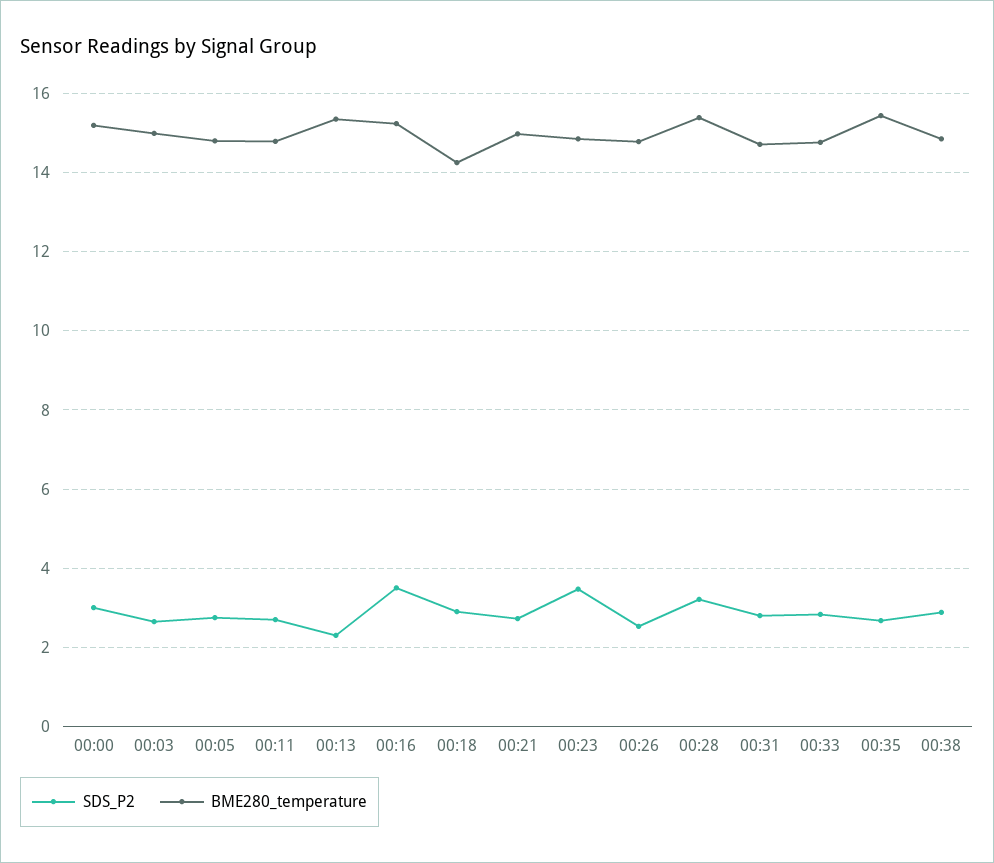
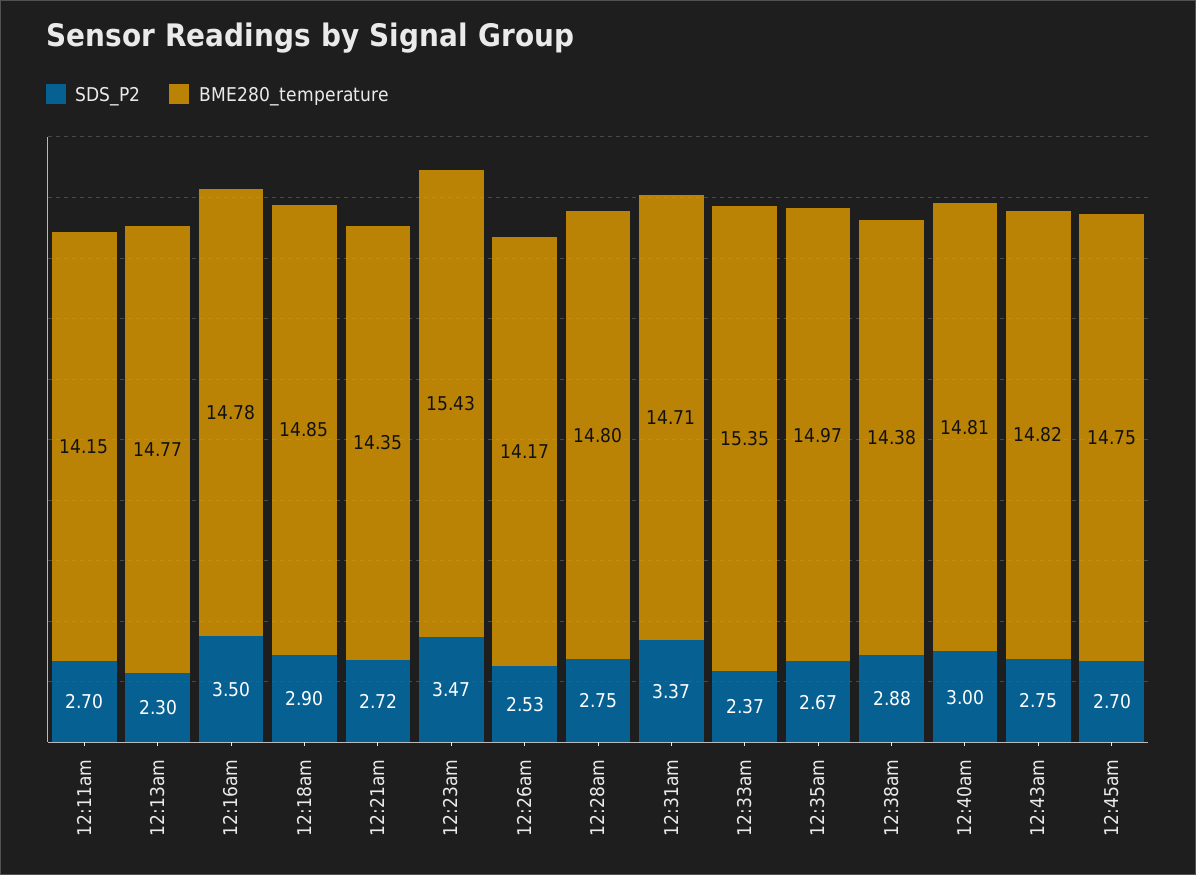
SDS_P2, 00:00: 3 -> none
BME280_temperature, 00:00: 15.2 -> none
SDS_P2, 00:03: 2.6 -> none
BME280_temperature, 00:03: 15 -> none
SDS_P2, 00:05: 2.8 -> none
BME280_temperature, 00:05: 14.8 -> none
BME280_temperature, 00:11: 14.8 -> 14.15
BME280_temperature, 00:13: 15.4 -> 14.77
BME280_temperature, 00:16: 15.2 -> 14.78
BME280_temperature, 00:18: 14.2 -> 14.85
BME280_temperature, 00:21: 15 -> 14.35
BME280_temperature, 00:23: 14.8 -> 15.43
BME280_temperature, 00:26: 14.8 -> 14.17
SDS_P2, 00:28: 3.2 -> 2.75
BME280_temperature, 00:28: 15.4 -> 14.8
SDS_P2, 00:31: 2.8 -> 3.37
SDS_P2, 00:33: 2.8 -> 2.37
BME280_temperature, 00:33: 14.8 -> 15.35
BME280_temperature, 00:35: 15.4 -> 14.97
BME280_temperature, 00:38: 14.8 -> 14.38
SDS_P2, 12:40am: none -> 3
BME280_temperature, 12:40am: none -> 14.81
SDS_P2, 12:43am: none -> 2.75
BME280_temperature, 12:43am: none -> 14.82
SDS_P2, 12:45am: none -> 2.7
BME280_temperature, 12:45am: none -> 14.75

